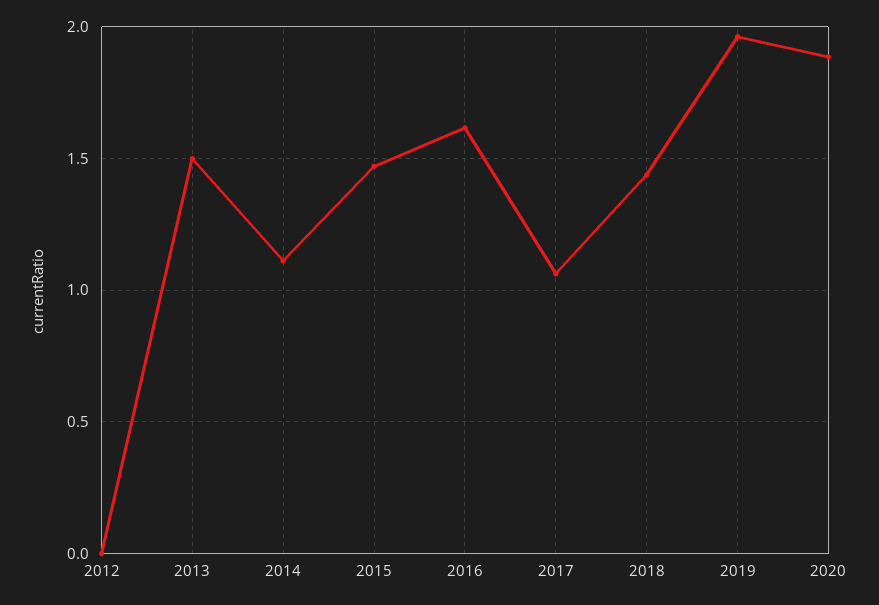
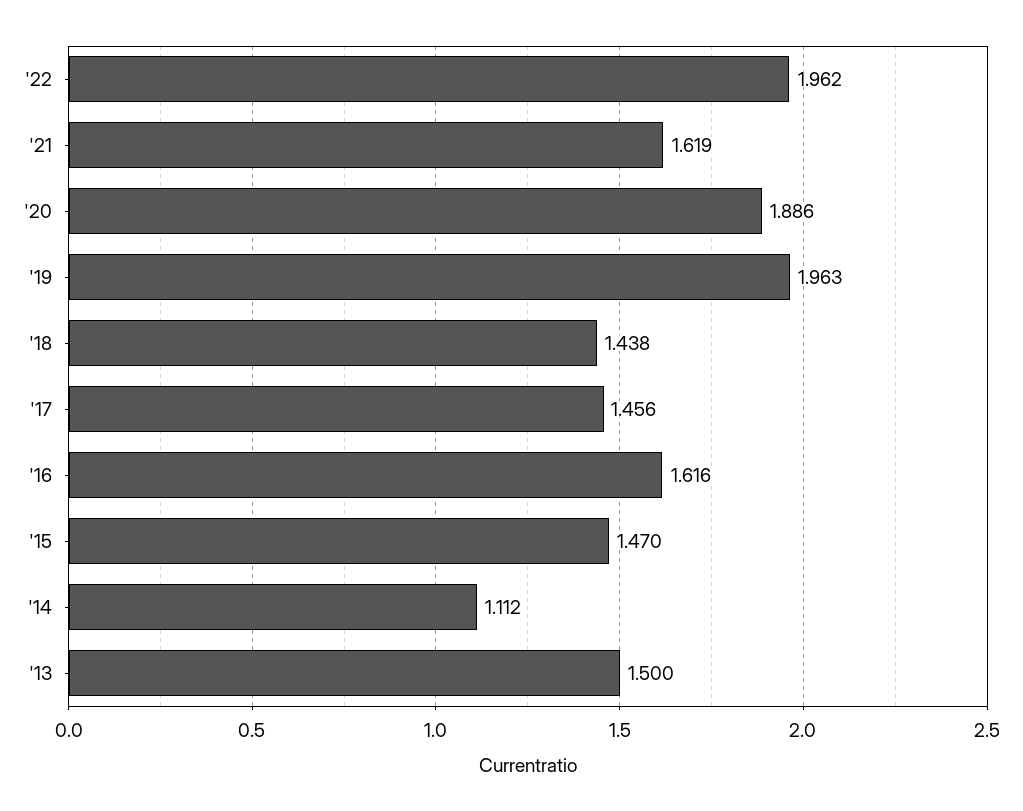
2012: 0 -> none
2017: 1.05 -> 1.456
'22: none -> 1.962
'21: none -> 1.619

